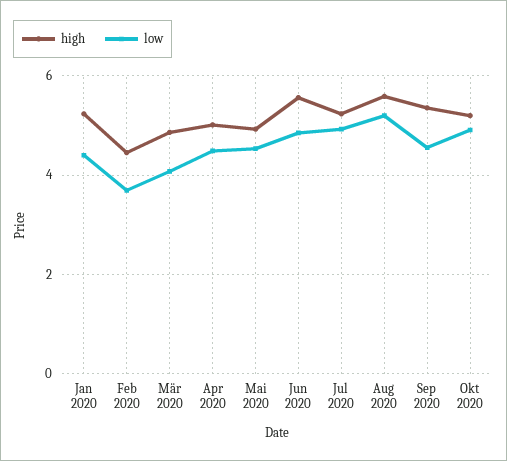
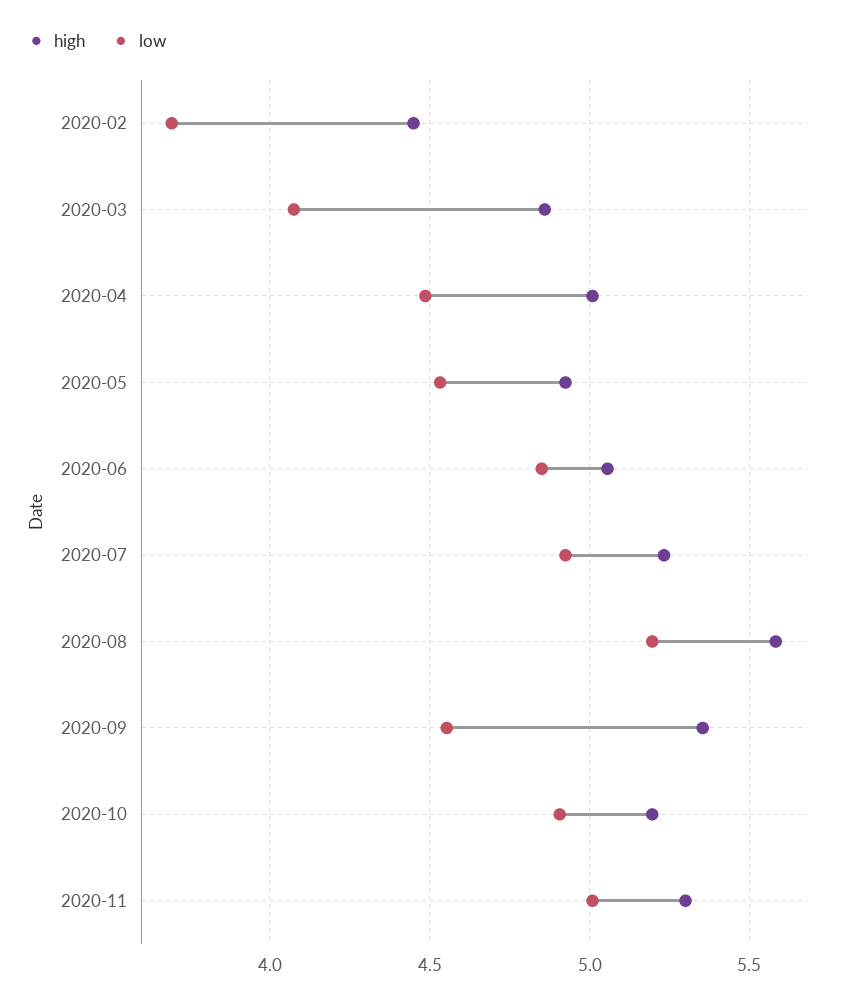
high, Jan 2020: 5.2 -> none
low, Jan 2020: 4.4 -> none
high, Jun 2020: 5.6 -> 5.05
high, 2020-11: none -> 5.3
low, 2020-11: none -> 5

